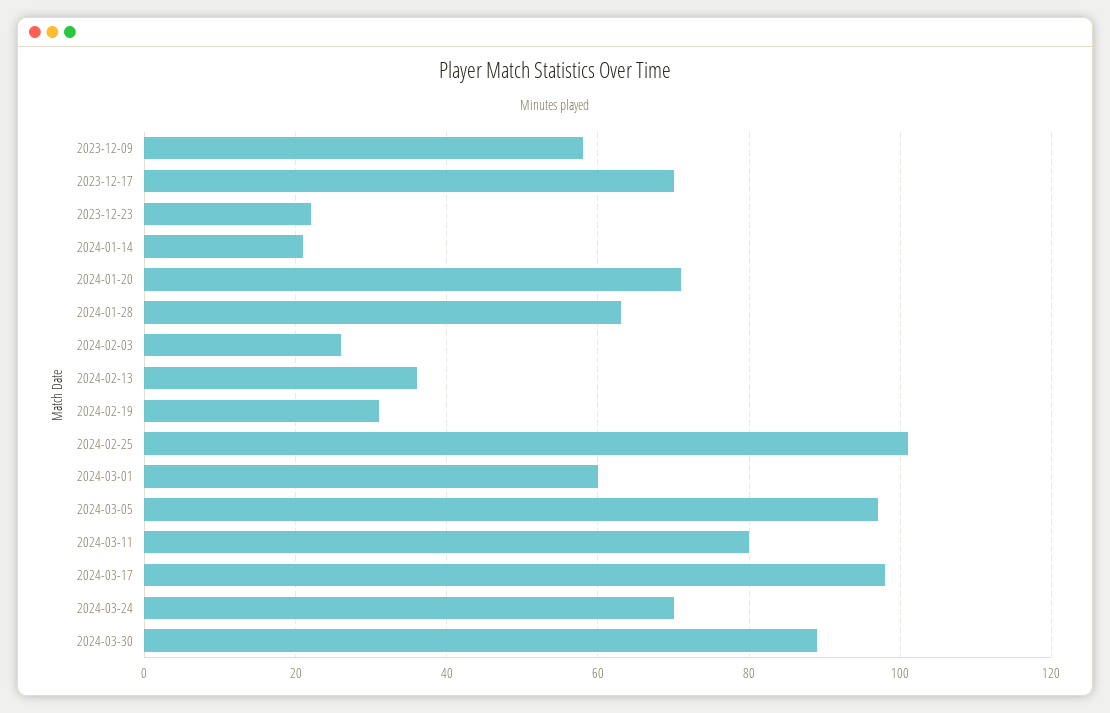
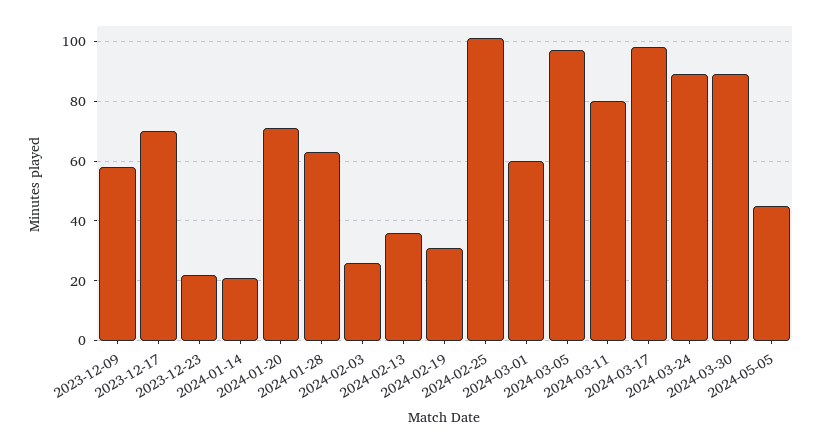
2024-03-24: 70 -> 90
2024-05-05: none -> 45

